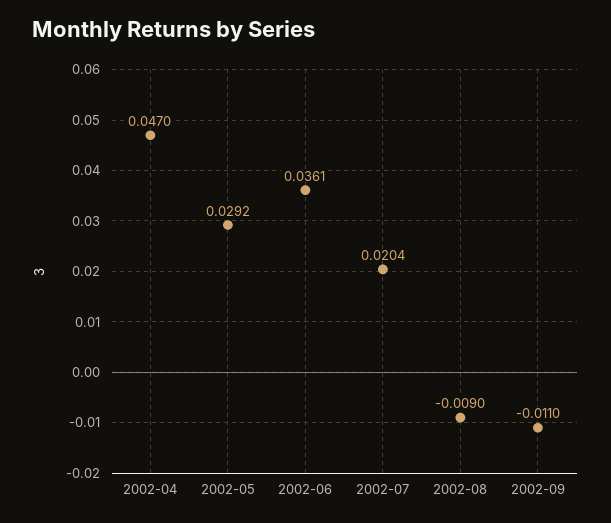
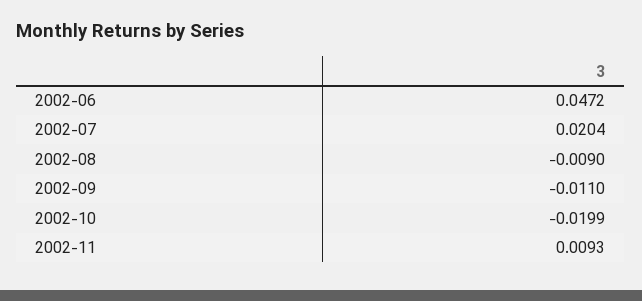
2002-04: 0.047 -> none
2002-05: 0.0292 -> none
2002-06: 0.0361 -> 0.0472
2002-10: none -> -0.0199
2002-11: none -> 0.0093

